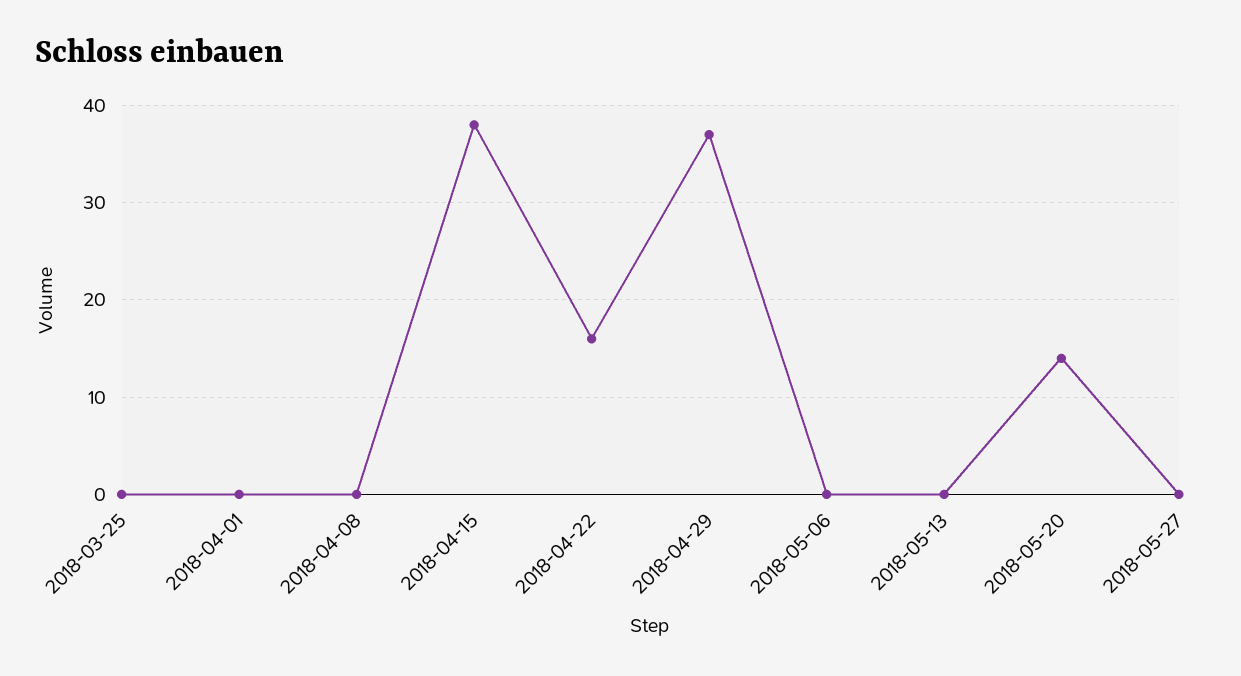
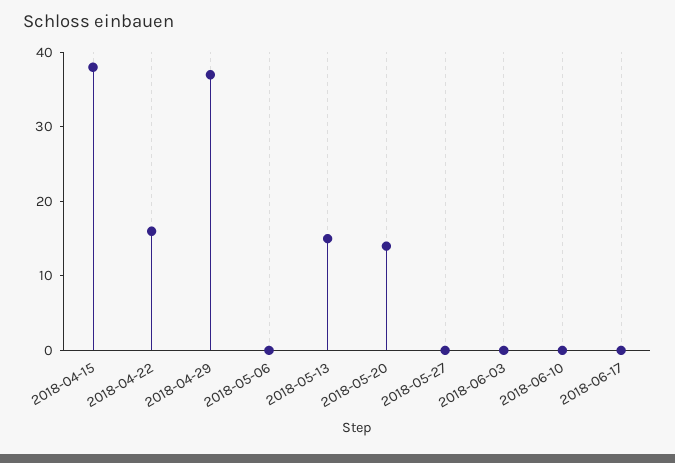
2018-03-25: 0 -> none
2018-04-01: 0 -> none
2018-04-08: 0 -> none
2018-05-13: 0 -> 15
2018-06-03: none -> 0
2018-06-10: none -> 0
2018-06-17: none -> 0

